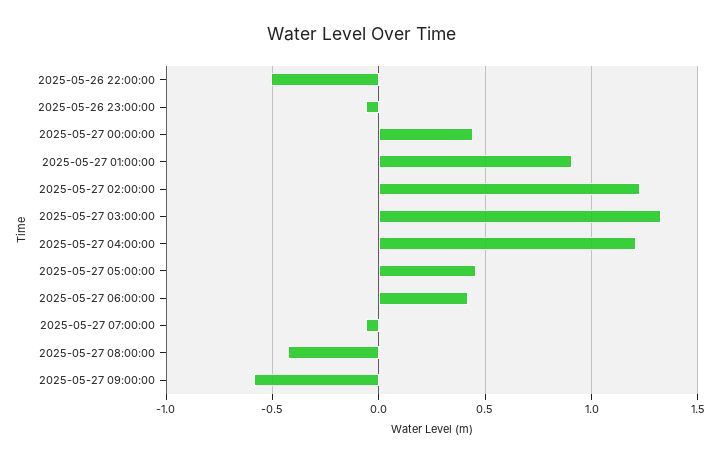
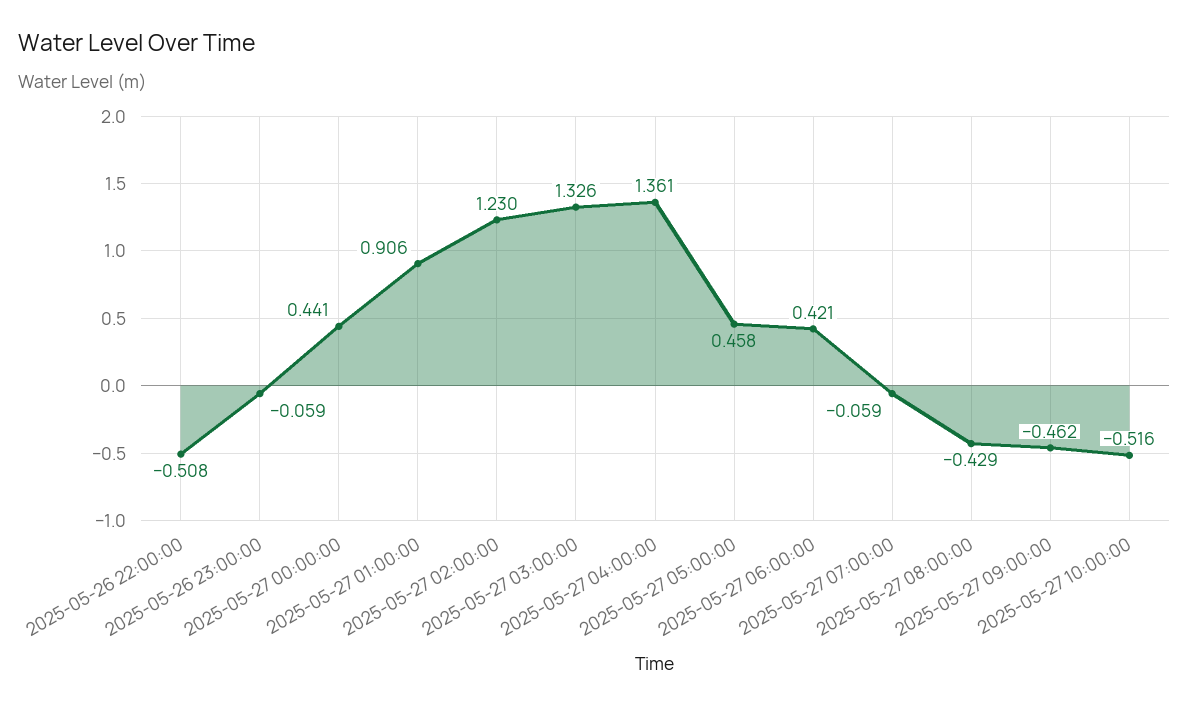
2025-05-27 04:00:00: 1.2 -> 1.361
2025-05-27 09:00:00: -0.6 -> -0.462
2025-05-27 10:00:00: none -> -0.516

